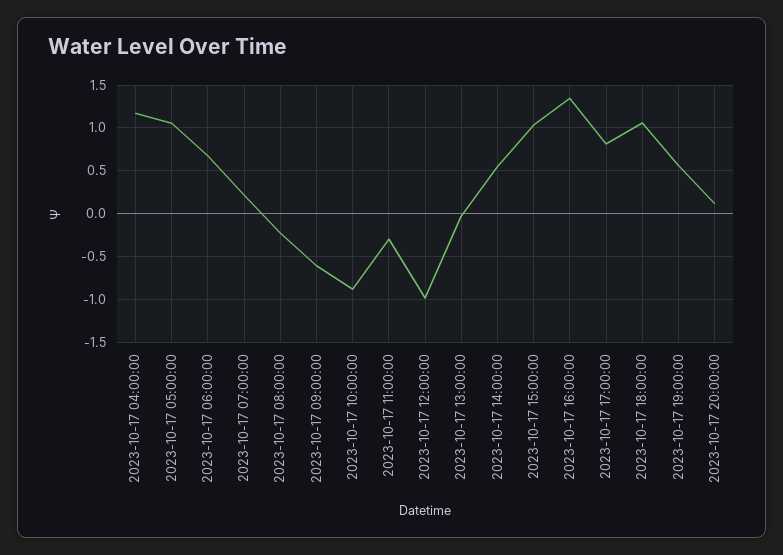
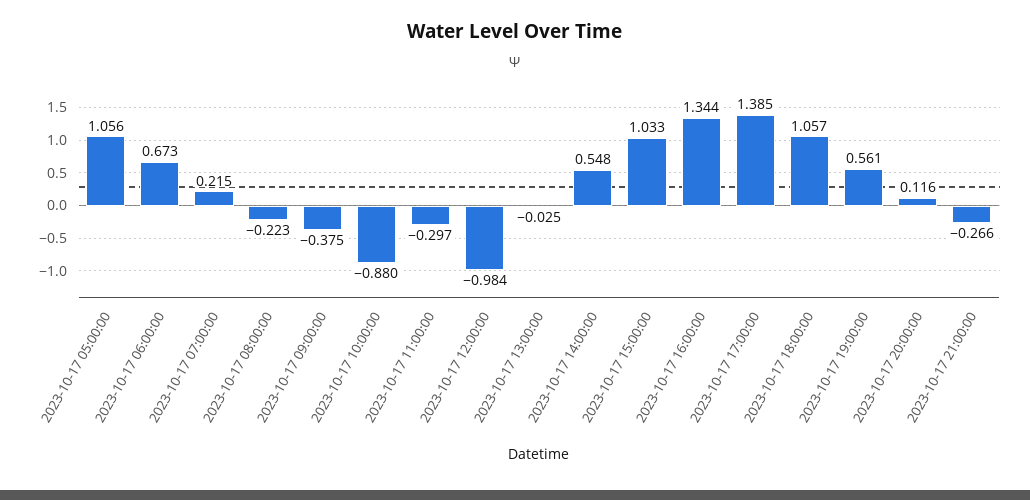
2023-10-17 04:00:00: 1.2 -> none
2023-10-17 09:00:00: -0.6 -> -0.375
2023-10-17 17:00:00: 0.8 -> 1.385
2023-10-17 21:00:00: none -> -0.266

